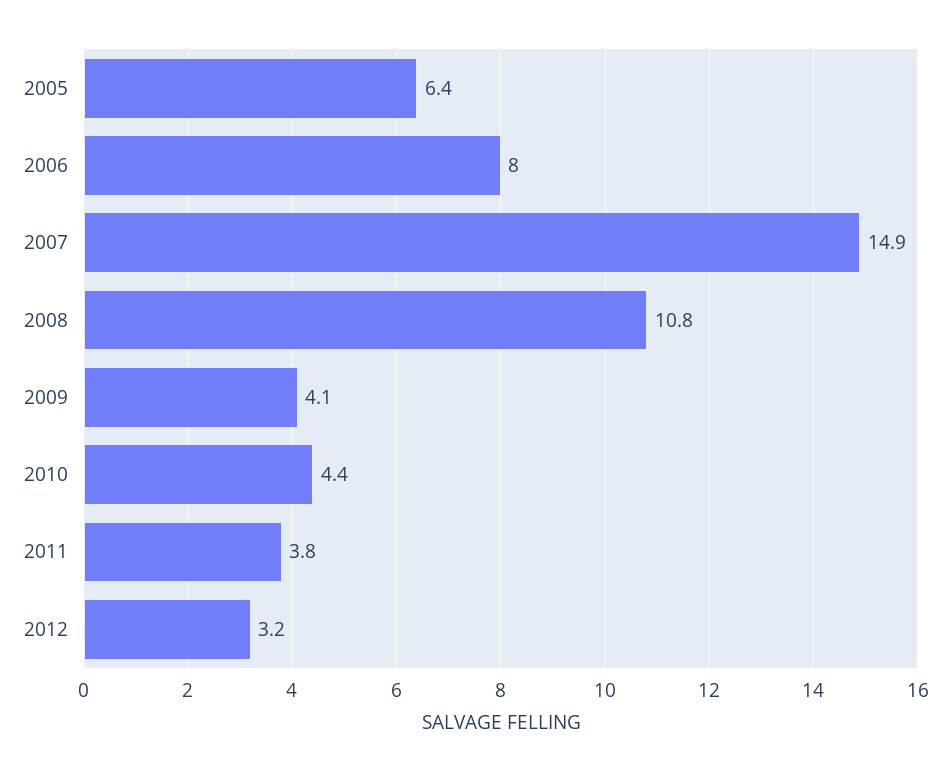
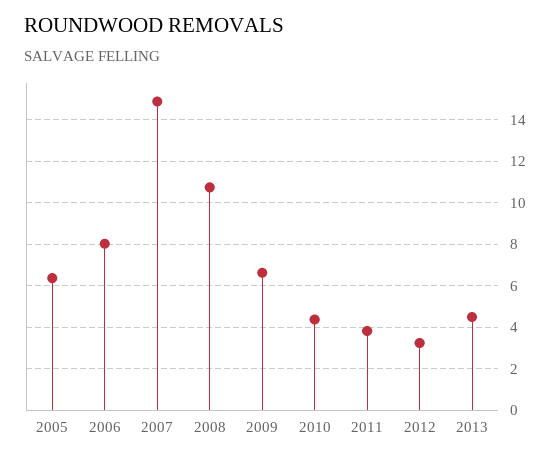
2009: 4.1 -> 6.5
2013: none -> 4.5

